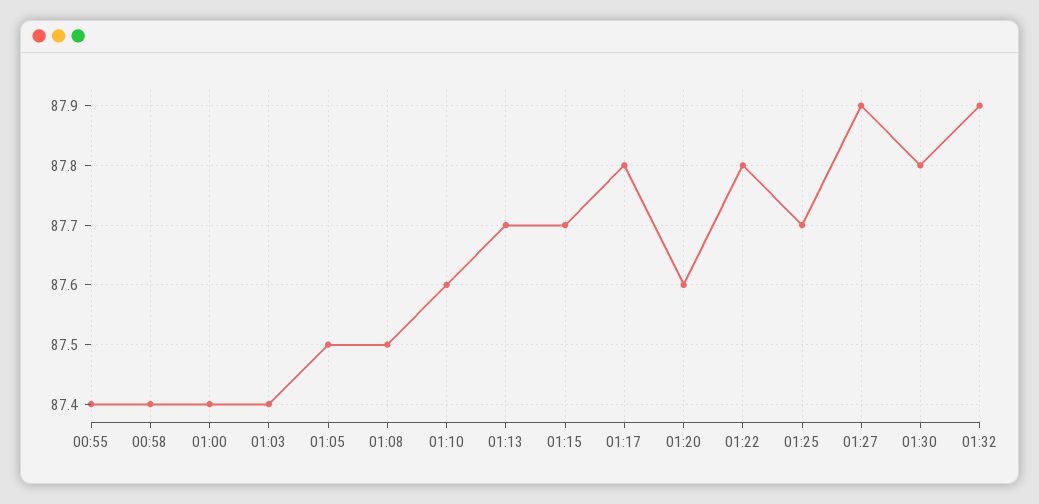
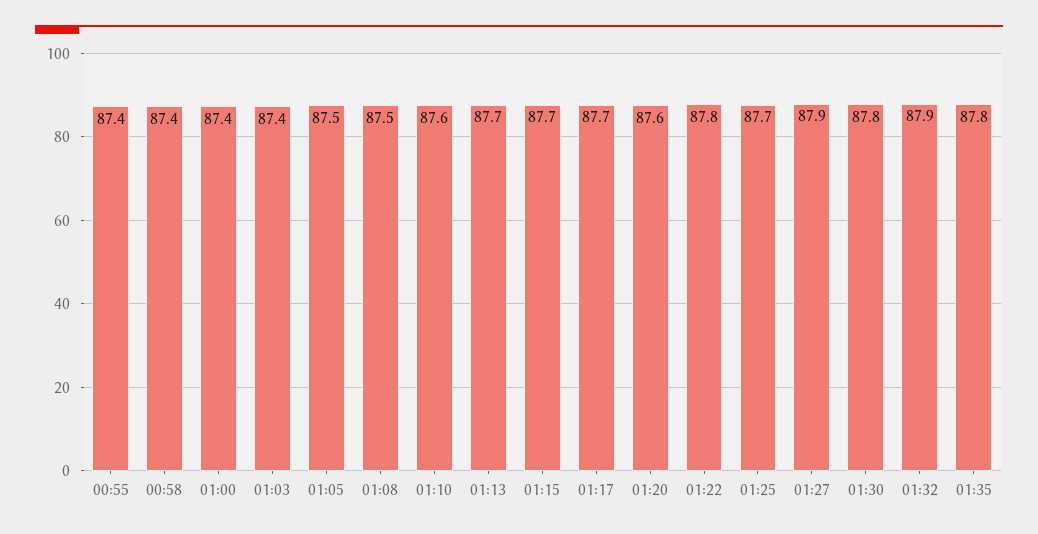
01:17: 87.8 -> 87.7
01:35: none -> 87.8

